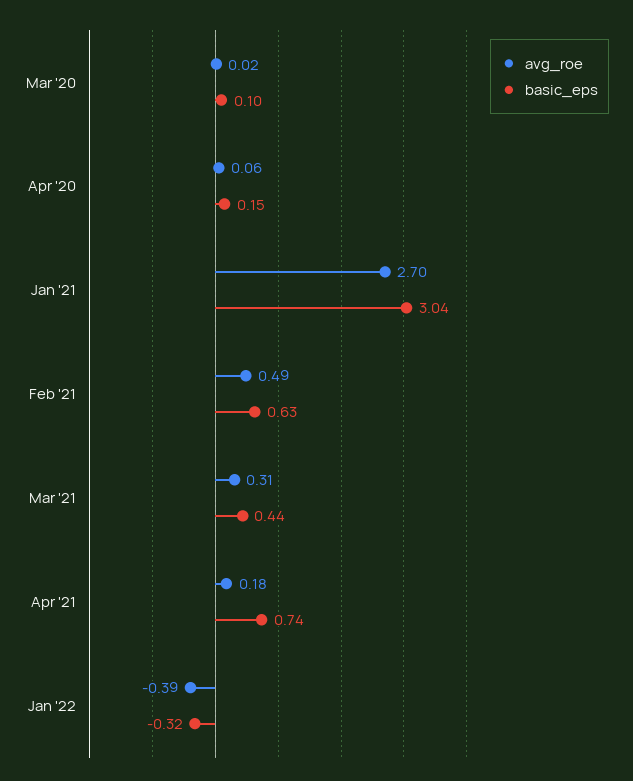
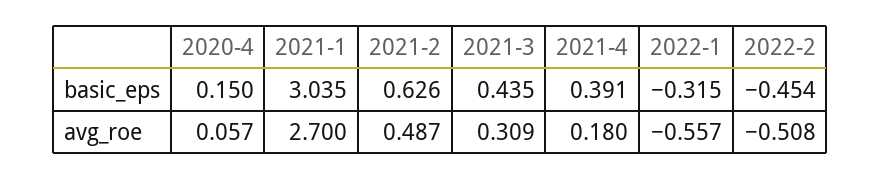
avg_roe, Mar '20: 0.02 -> none
basic_eps, Mar '20: 0.1 -> none
basic_eps, Apr '21: 0.74 -> 0.391
avg_roe, Jan '22: -0.39 -> -0.557
basic_eps, 2022-2: none -> -0.454
avg_roe, 2022-2: none -> -0.508

